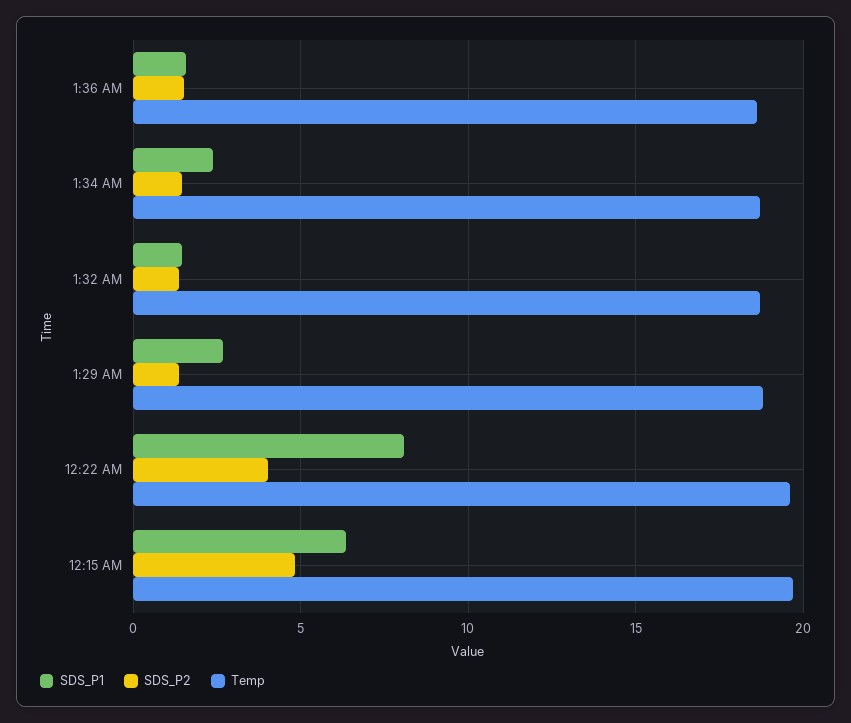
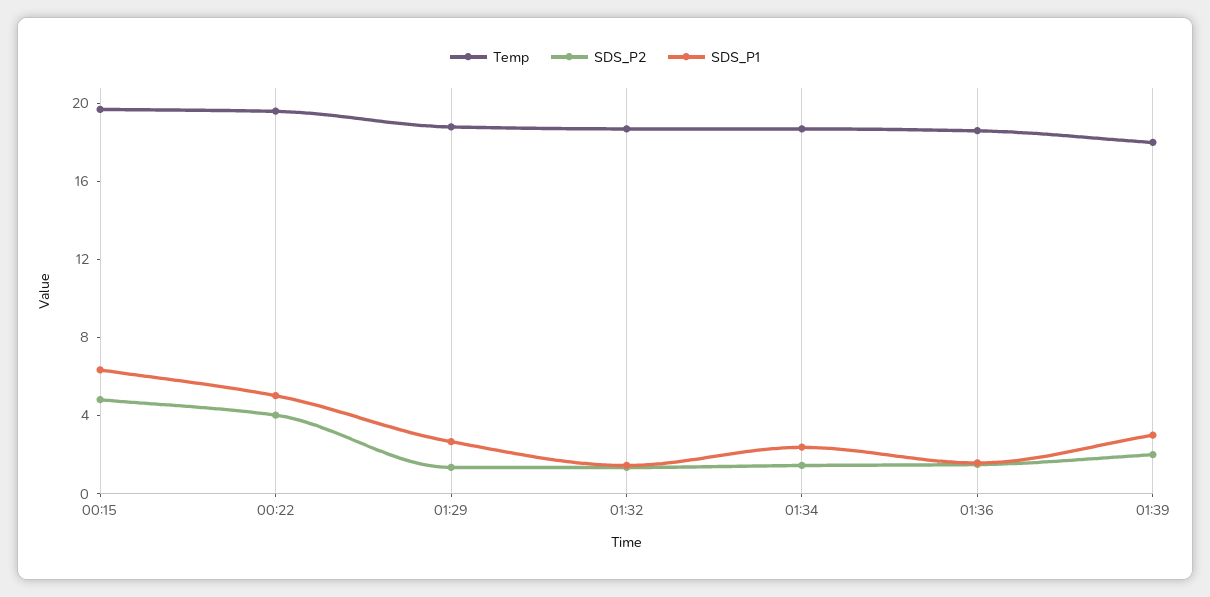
SDS_P1, 12:22 AM: 8 -> 5
Temp, 01:39: none -> 18
SDS_P2, 01:39: none -> 2
SDS_P1, 01:39: none -> 3

